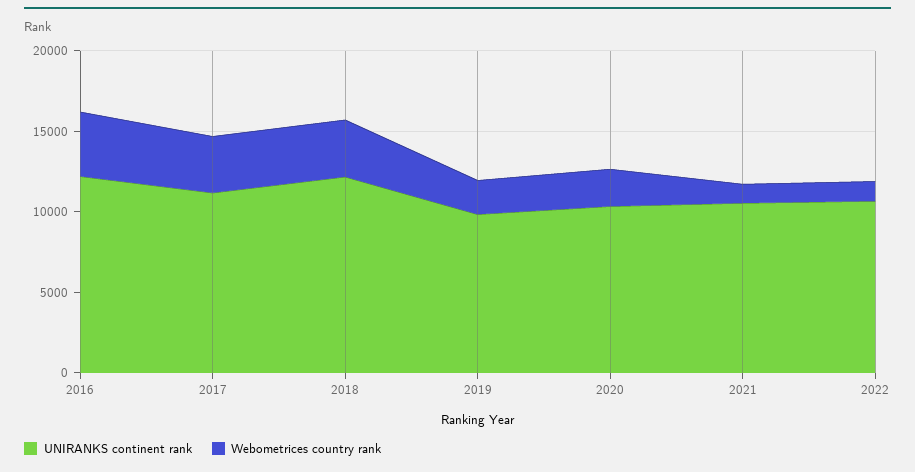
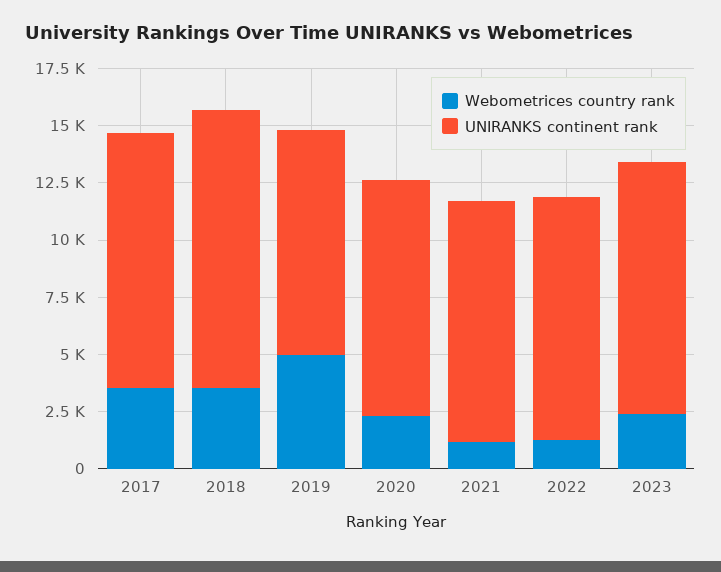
UNIRANKS continent rank, 2016: 12000 -> none
Webometrices country rank, 2016: 4000 -> none
Webometrices country rank, 2019: 2000 -> 5000
Webometrices country rank, 2023: none -> 2500
UNIRANKS continent rank, 2023: none -> 11000

